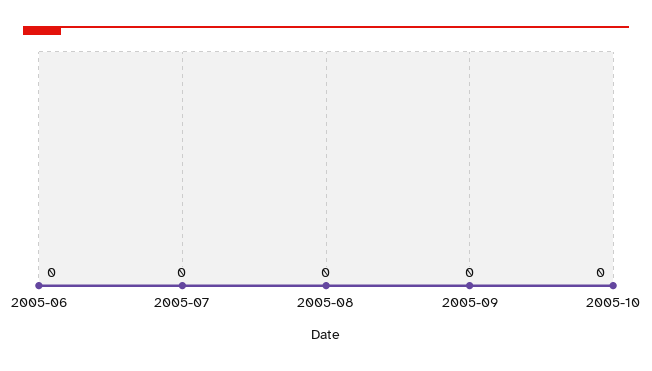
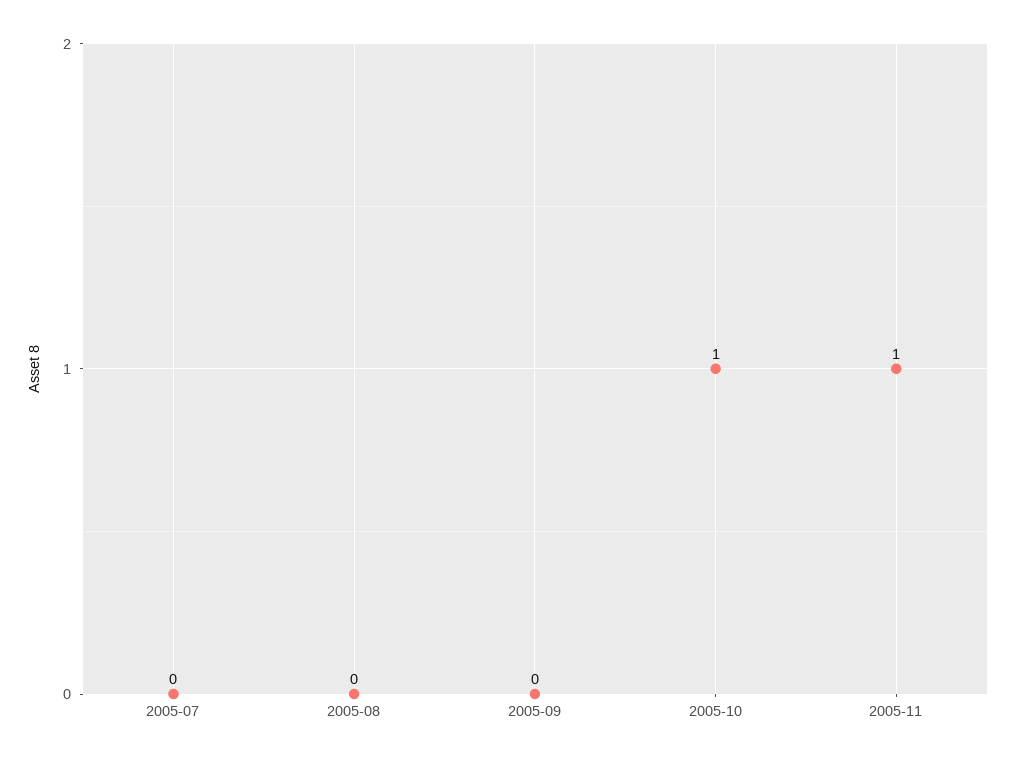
2005-06: 0 -> none
2005-10: 0 -> 1
2005-11: none -> 1

